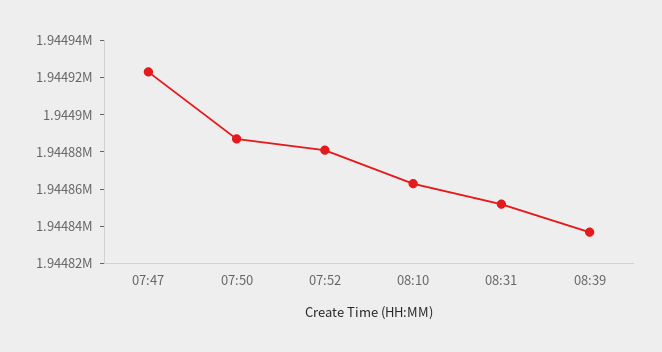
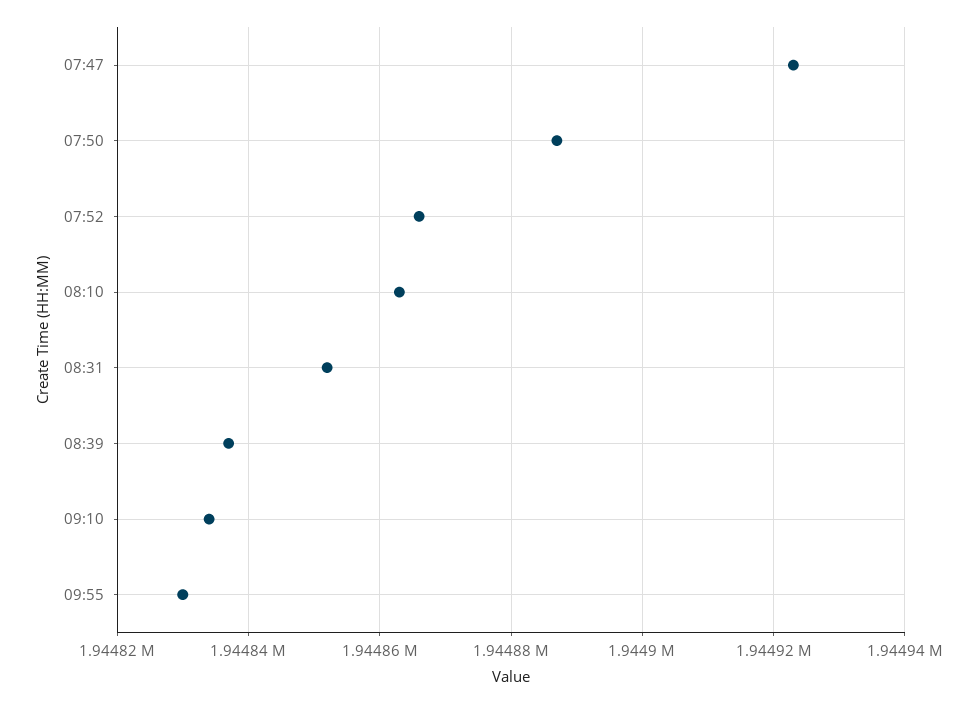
07:52: 1944880 -> 1944865
09:10: none -> 1944835
09:55: none -> 1944830

